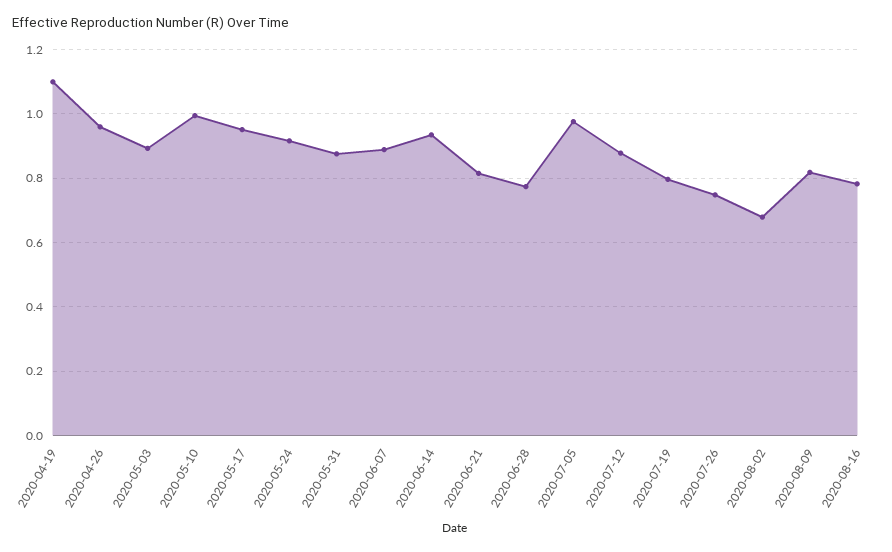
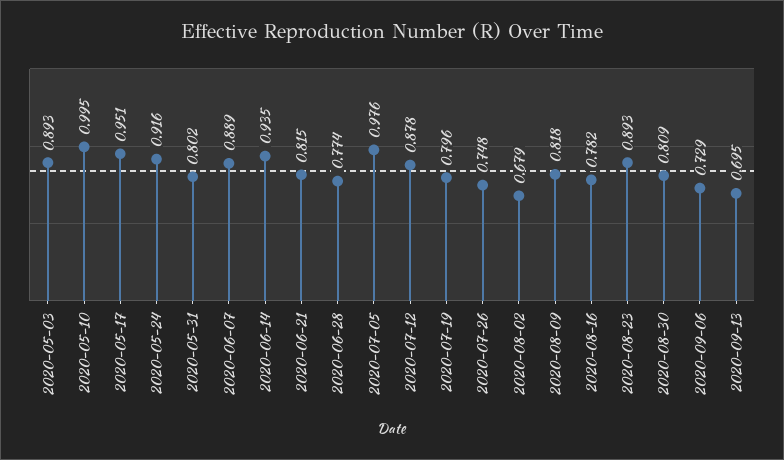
2020-04-19: 1.1 -> none
2020-04-26: 0.96 -> none
2020-05-31: 0.88 -> 0.802
2020-08-23: none -> 0.893
2020-08-30: none -> 0.809
2020-09-06: none -> 0.729
2020-09-13: none -> 0.695

